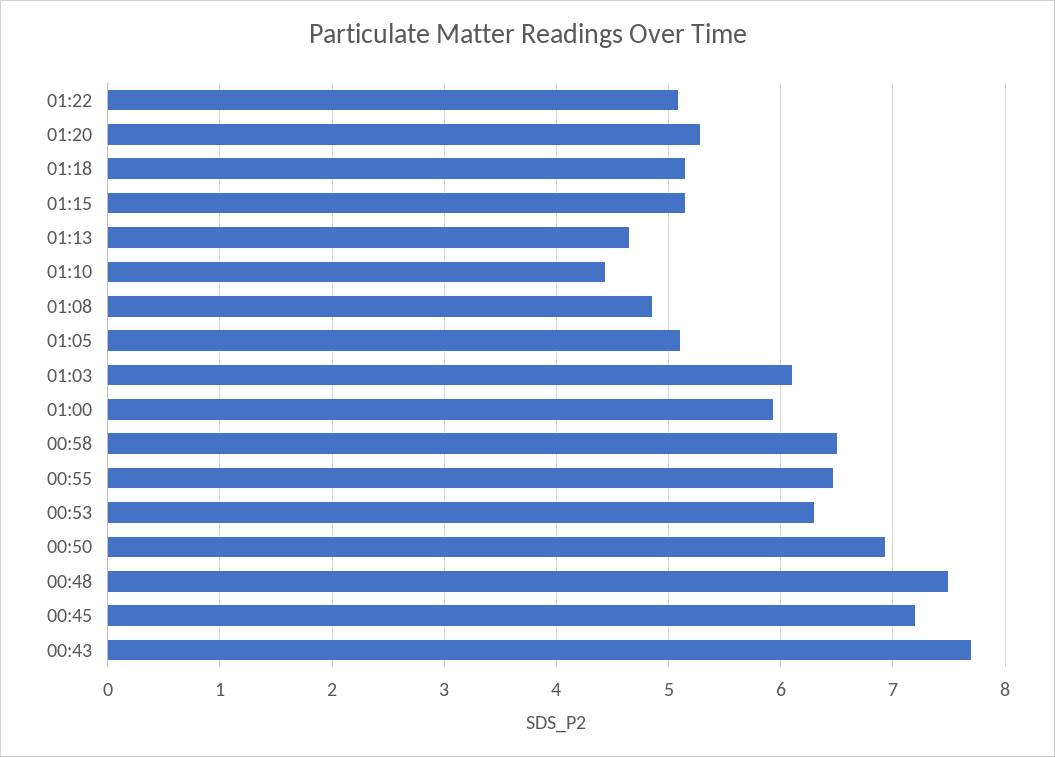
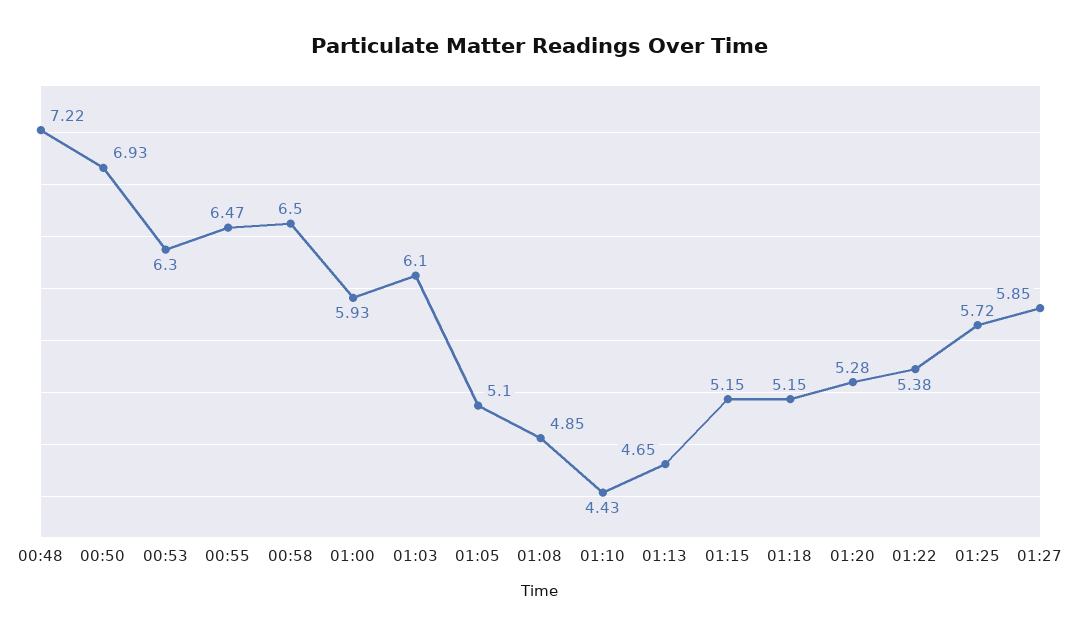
01:22: 5.1 -> 5.38
00:48: 7.5 -> 7.22
00:45: 7.2 -> none
00:43: 7.7 -> none
01:25: none -> 5.72
01:27: none -> 5.85

